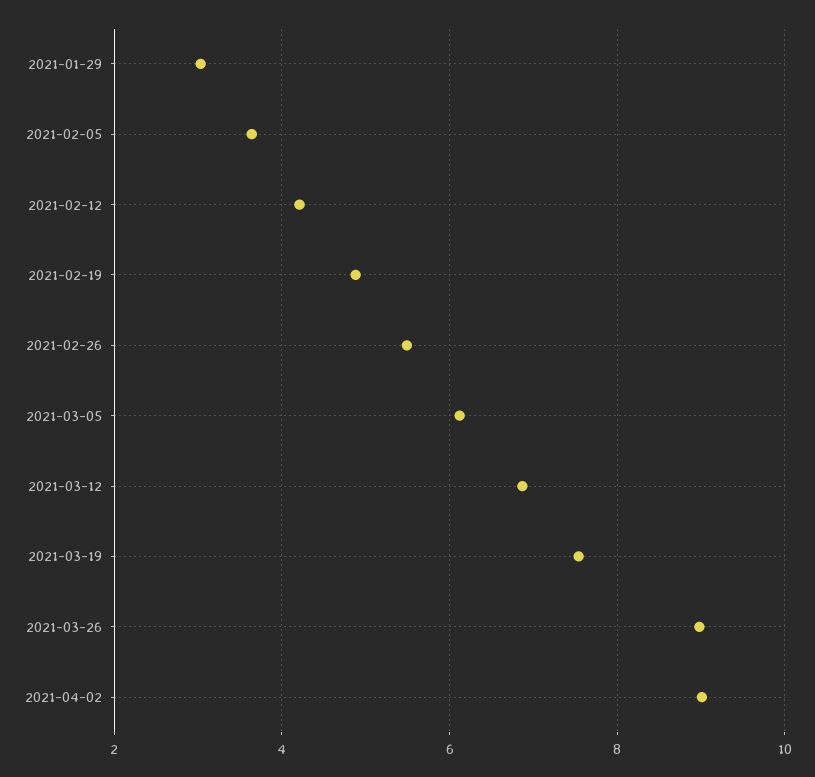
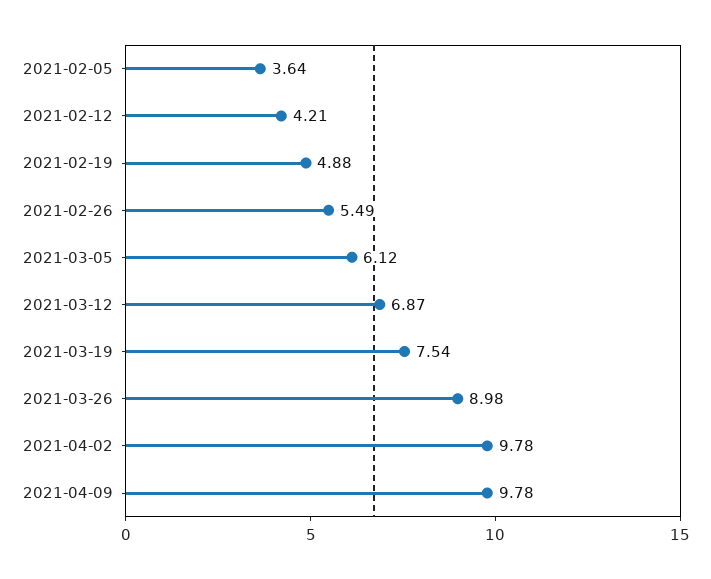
2021-01-29: 3 -> none
2021-04-02: 9 -> 9.78
2021-04-09: none -> 9.78

